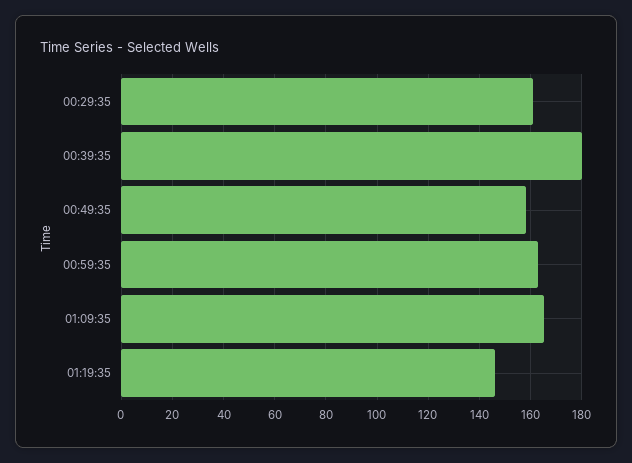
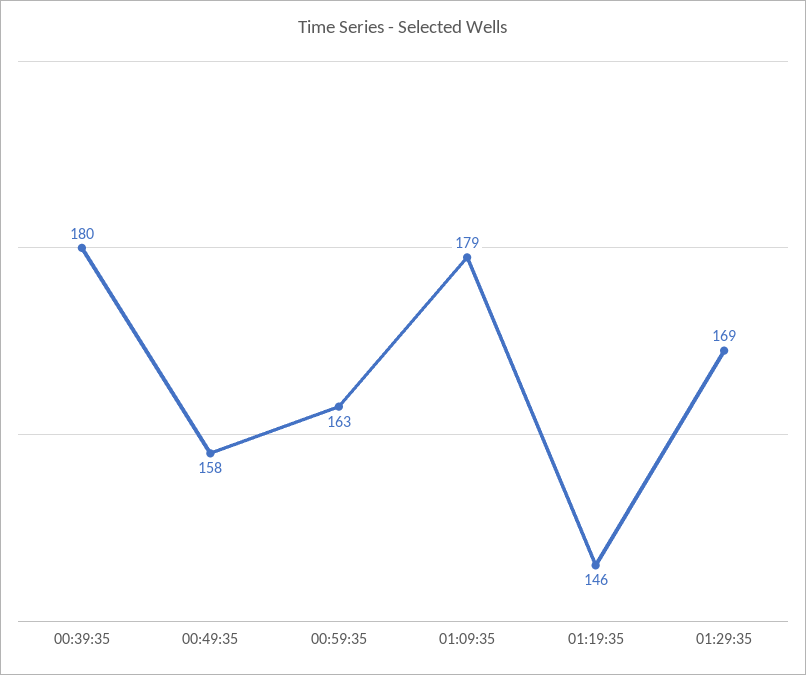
00:29:35: 160 -> none
01:09:35: 165 -> 179
01:29:35: none -> 169

